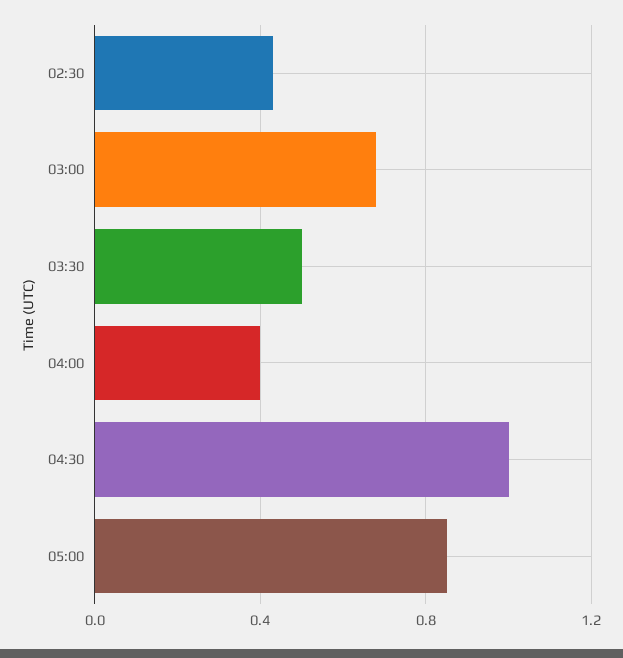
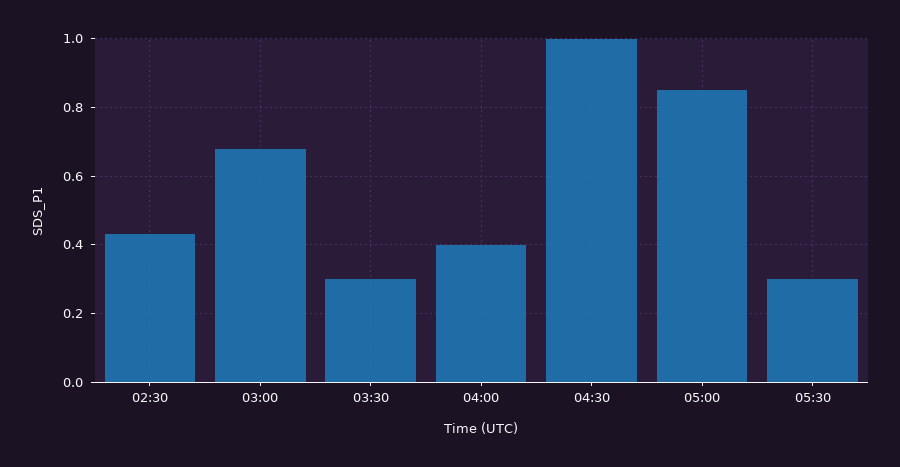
03:30: 0.5 -> 0.3
05:30: none -> 0.3

